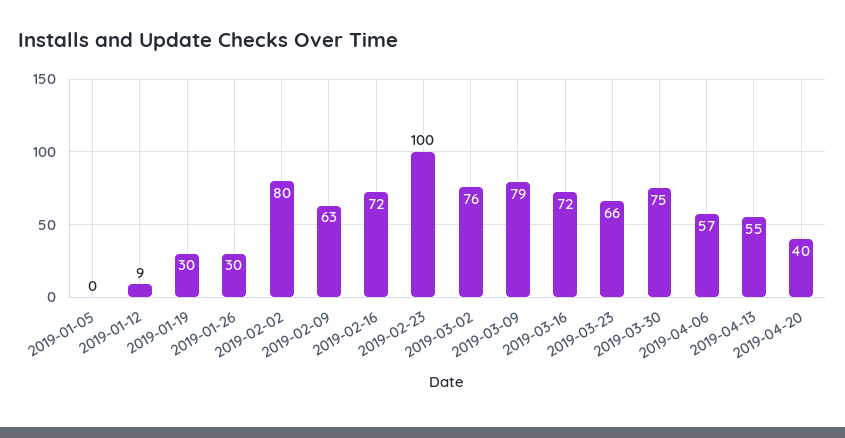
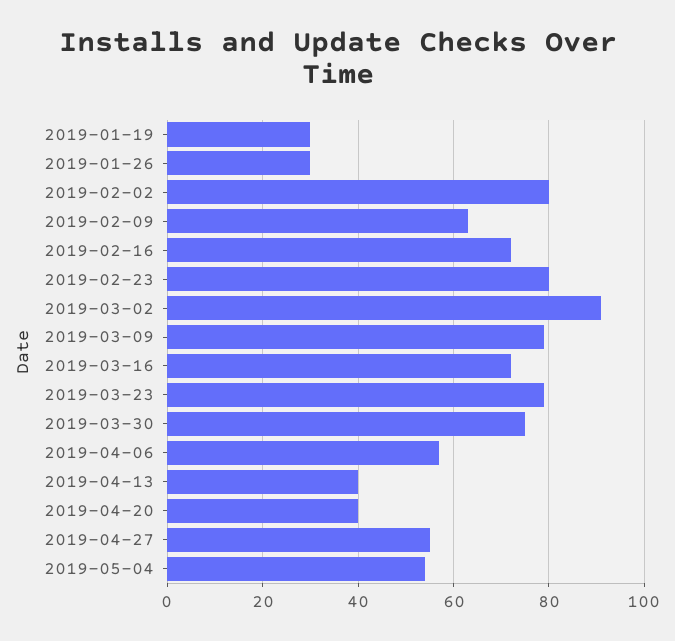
2019-01-05: 0 -> none
2019-01-12: 9 -> none
2019-02-23: 100 -> 80
2019-03-02: 76 -> 90
2019-03-23: 66 -> 80
2019-04-13: 55 -> 40
2019-04-27: none -> 55
2019-05-04: none -> 55

